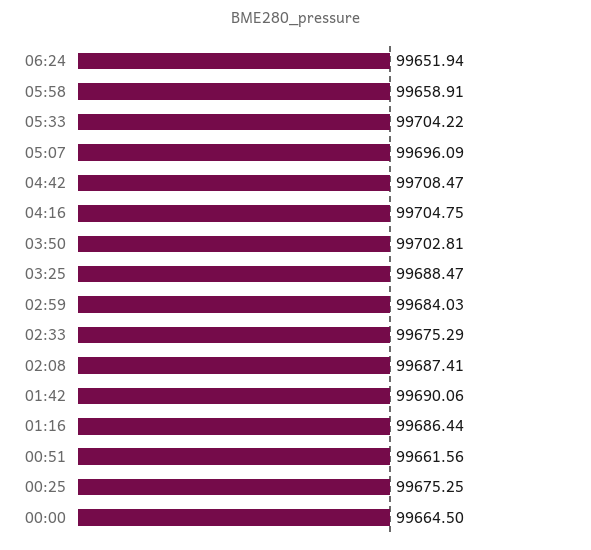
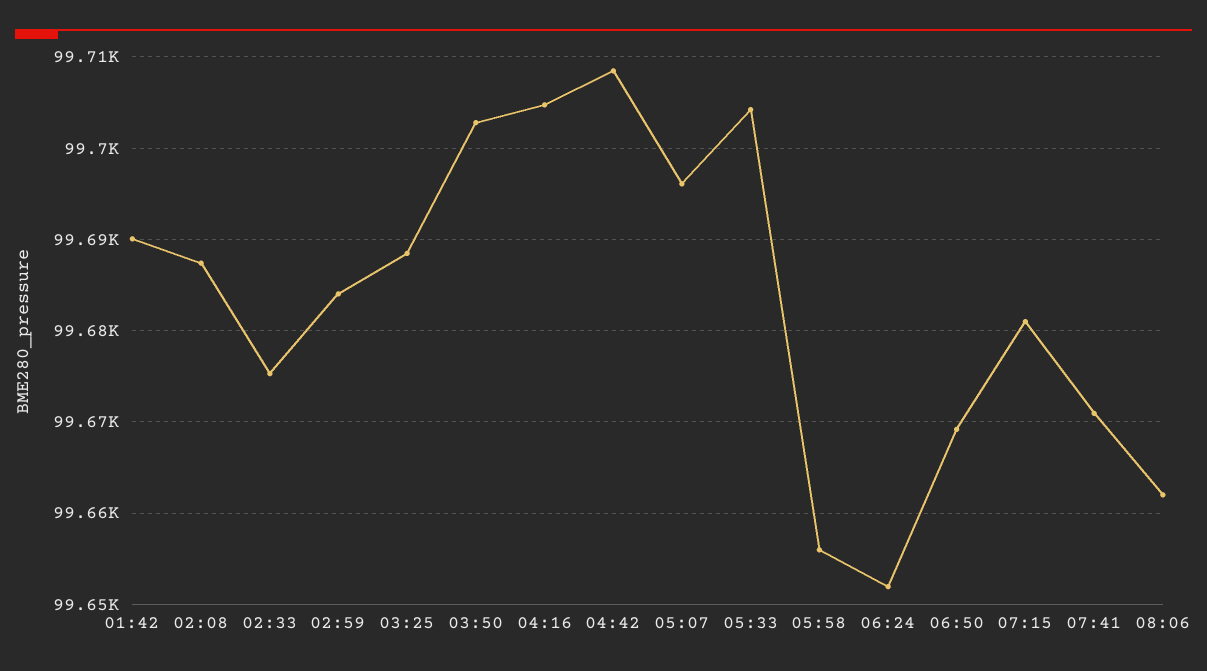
05:58: 99658.91 -> 99656
01:16: 99686.44 -> none
00:51: 99661.56 -> none
00:25: 99675.25 -> none
00:00: 99664.5 -> none
06:50: none -> 99669
07:15: none -> 99681
07:41: none -> 99671
08:06: none -> 99662

